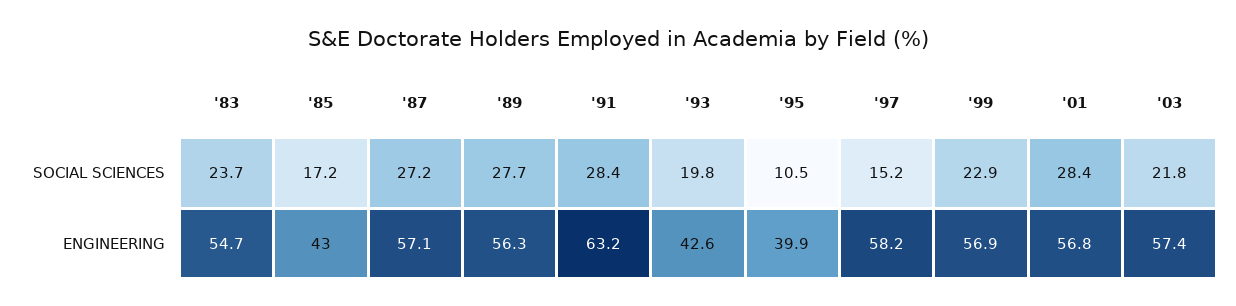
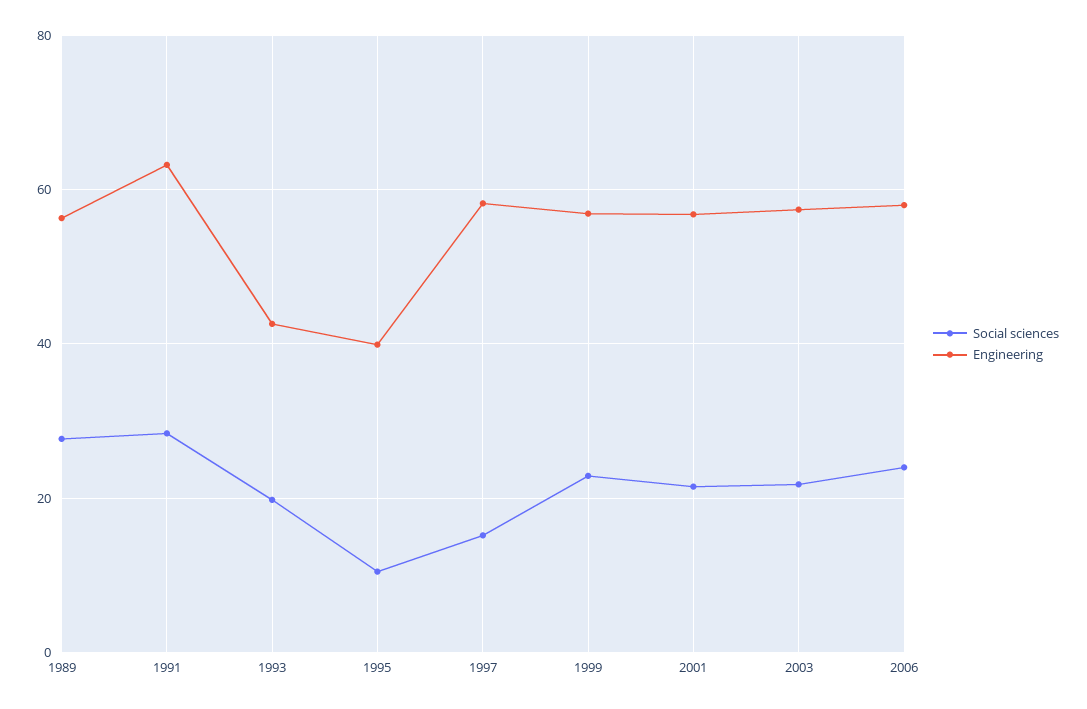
SOCIAL SCIENCES, '83: 23.7 -> none
SOCIAL SCIENCES, '85: 17.2 -> none
SOCIAL SCIENCES, '87: 27.2 -> none
SOCIAL SCIENCES, '01: 28.4 -> 22
ENGINEERING, '83: 54.7 -> none
ENGINEERING, '85: 43 -> none
ENGINEERING, '87: 57.1 -> none
SOCIAL SCIENCES, 2006: none -> 24
ENGINEERING, 2006: none -> 58

